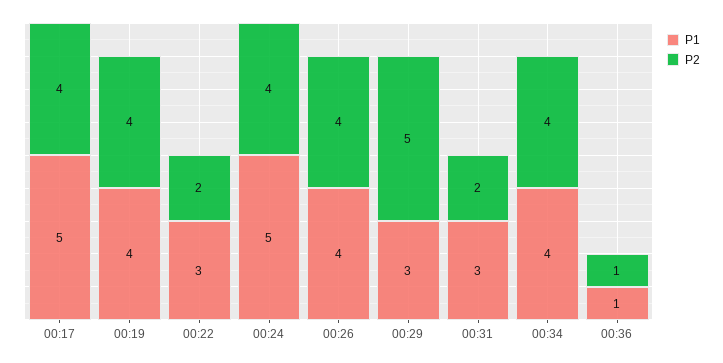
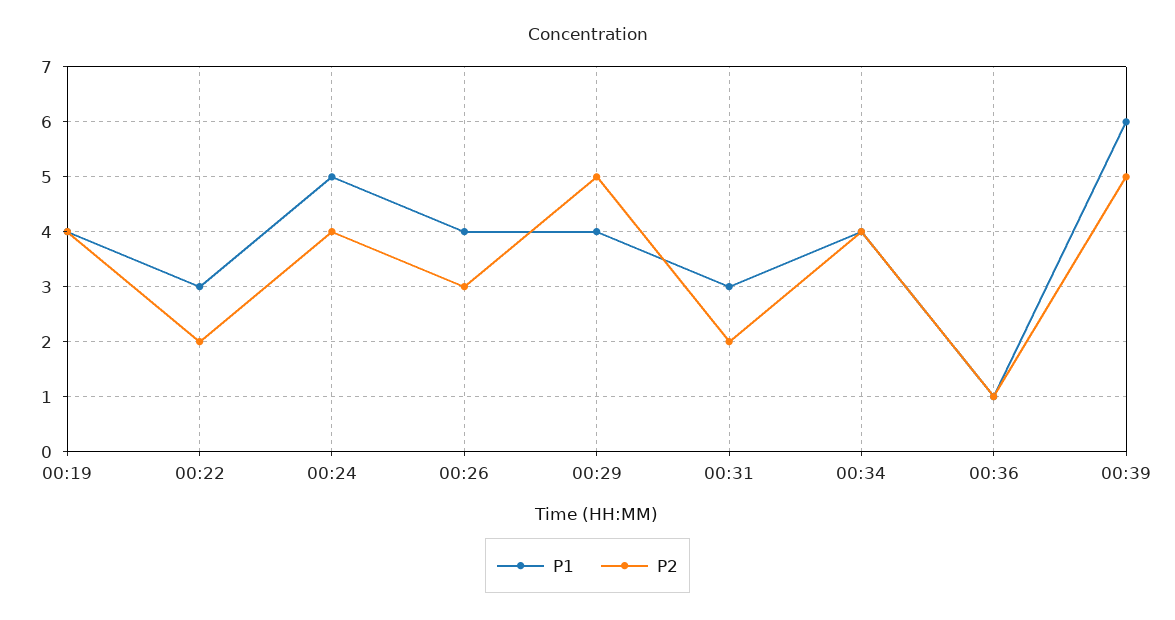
P1, 00:17: 5 -> none
P2, 00:17: 4 -> none
P2, 00:26: 4 -> 3
P1, 00:29: 3 -> 4
P1, 00:39: none -> 6
P2, 00:39: none -> 5

